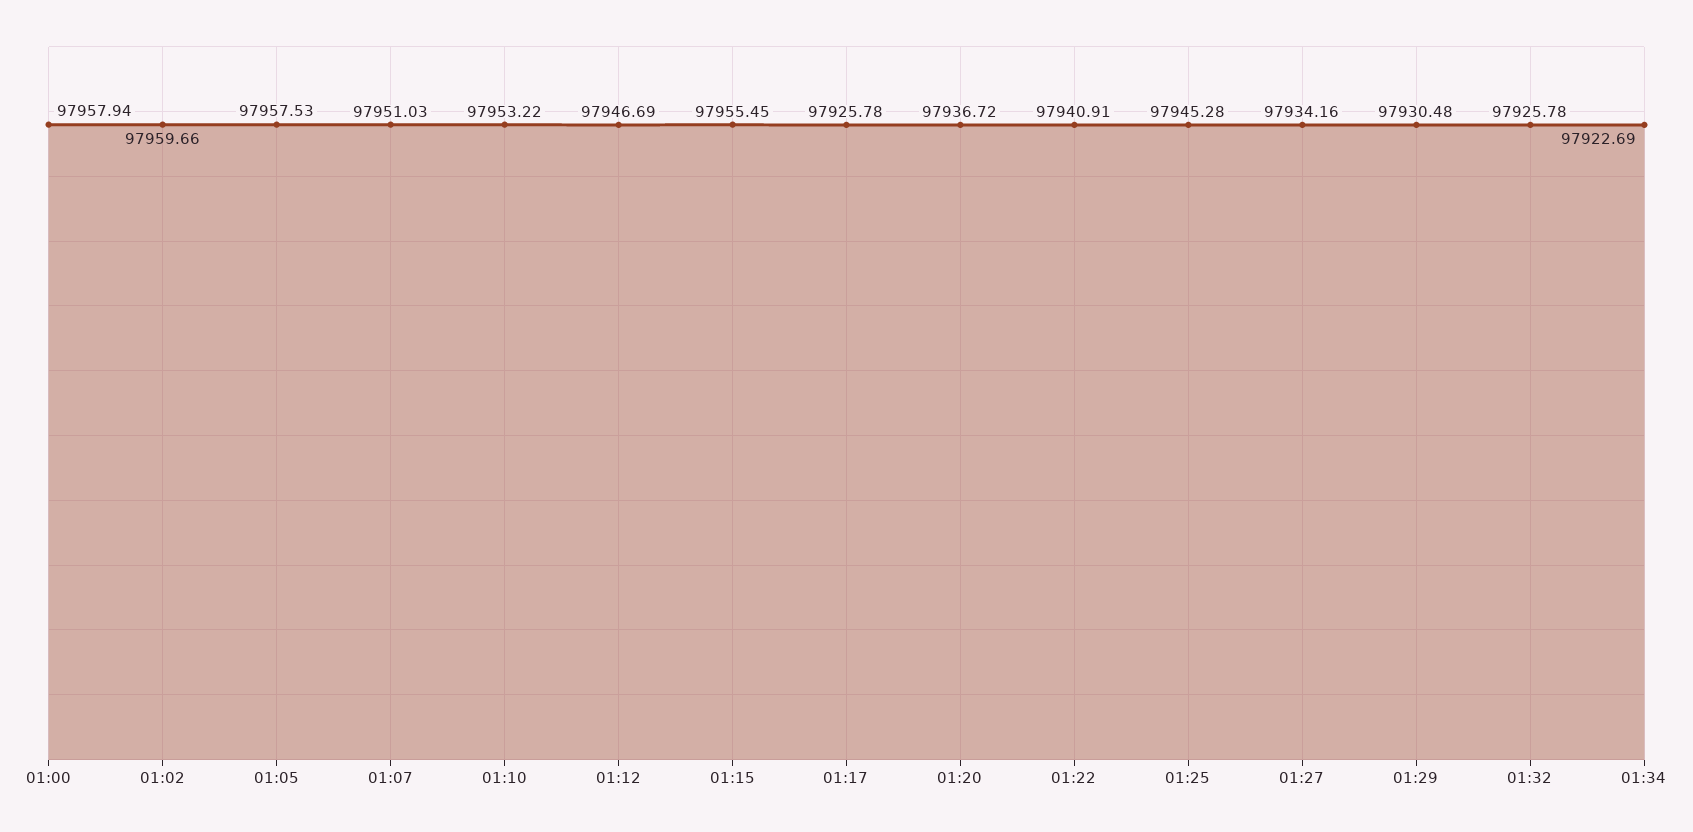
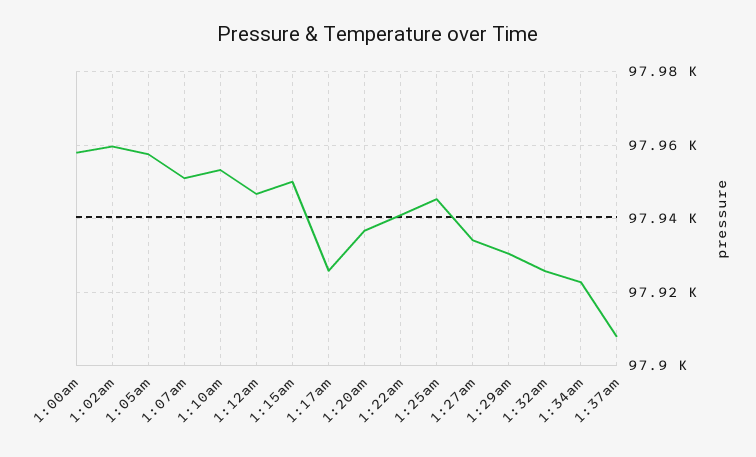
01:15: 97955.45 -> 97950
1:37am: none -> 97908

